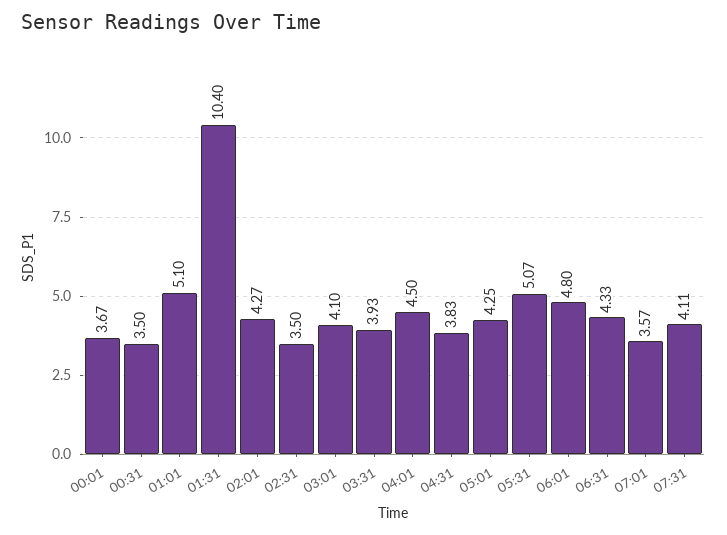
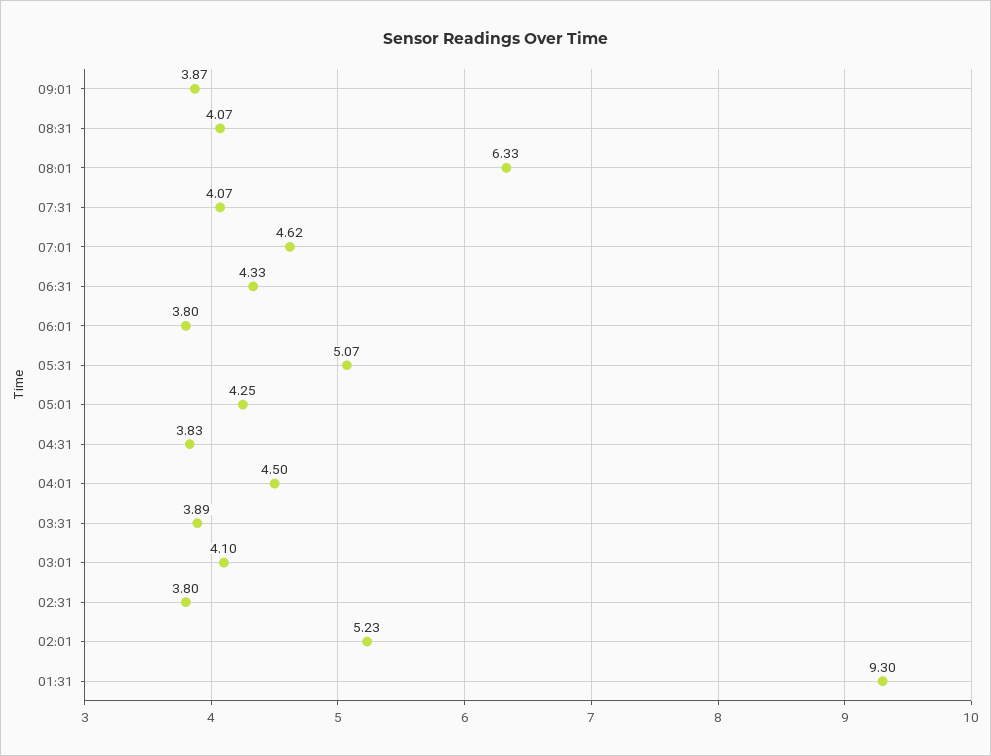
00:01: 3.67 -> none
00:31: 3.5 -> none
01:01: 5.1 -> none
01:31: 10.4 -> 9.3
02:01: 4.27 -> 5.23
02:31: 3.5 -> 3.8
03:31: 3.93 -> 3.89
06:01: 4.8 -> 3.8
07:01: 3.57 -> 4.62
07:31: 4.11 -> 4.07
09:01: none -> 3.87
08:31: none -> 4.07
08:01: none -> 6.33

